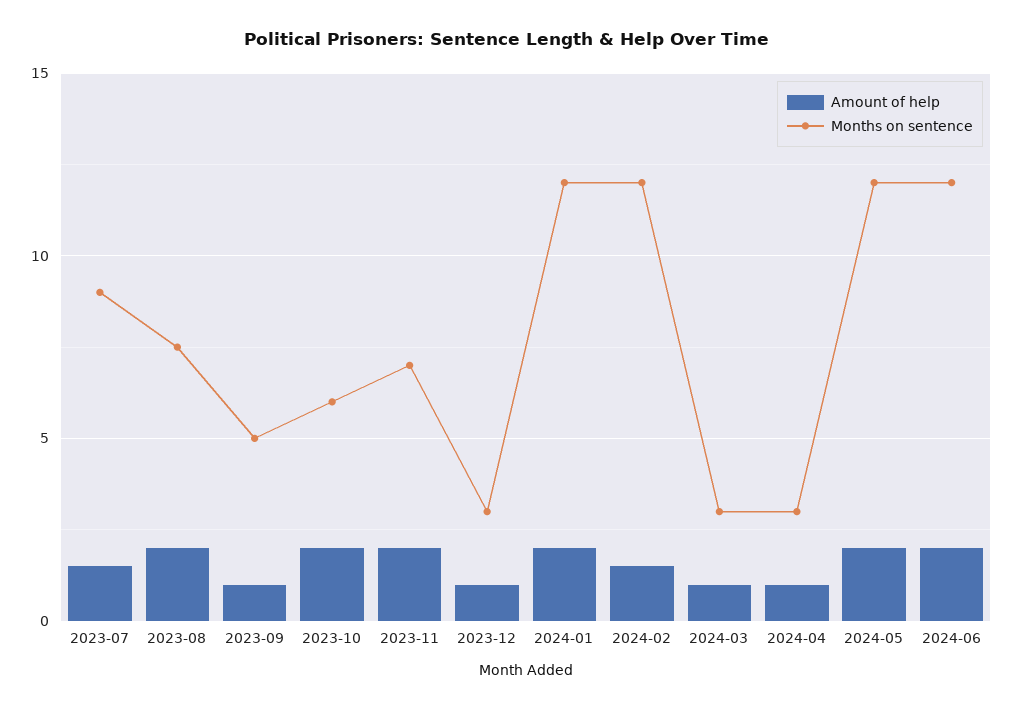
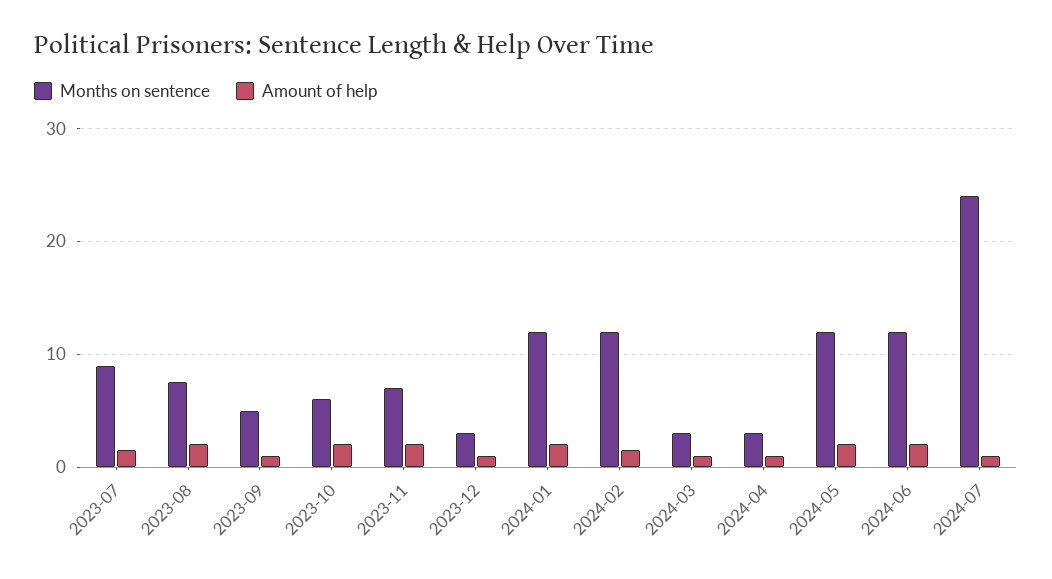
Months on sentence, 2024-07: none -> 24
Amount of help, 2024-07: none -> 1

